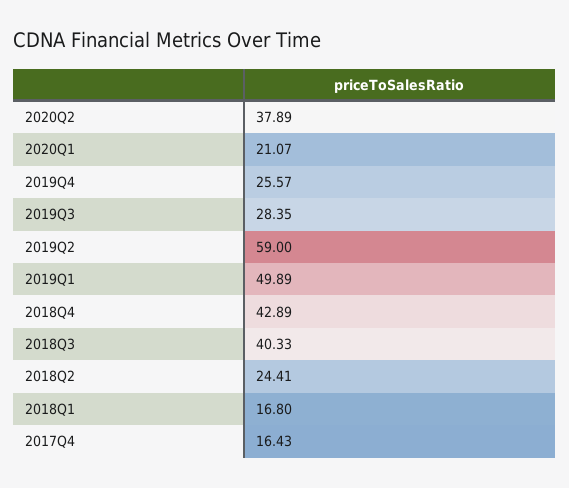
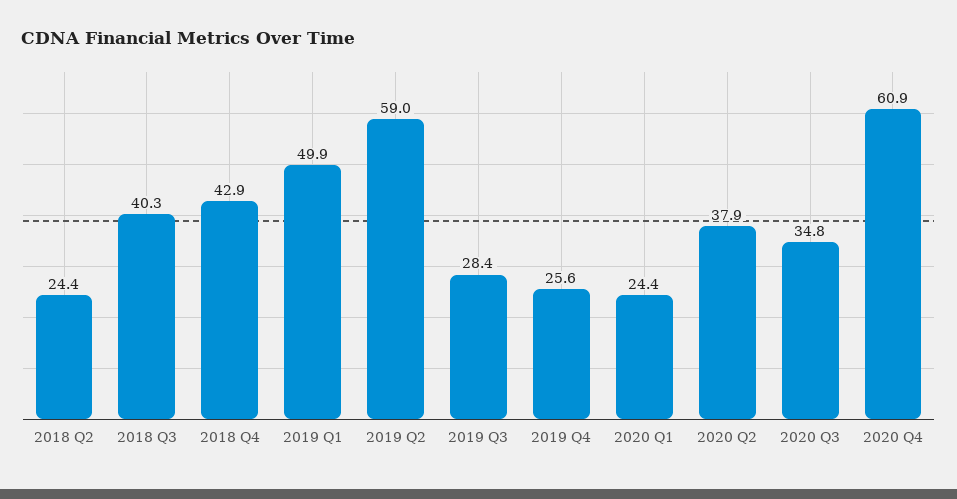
2020Q1: 21.07 -> 24.4
2018Q1: 16.8 -> none
2017Q4: 16.43 -> none
2020 Q3: none -> 34.8
2020 Q4: none -> 60.9

